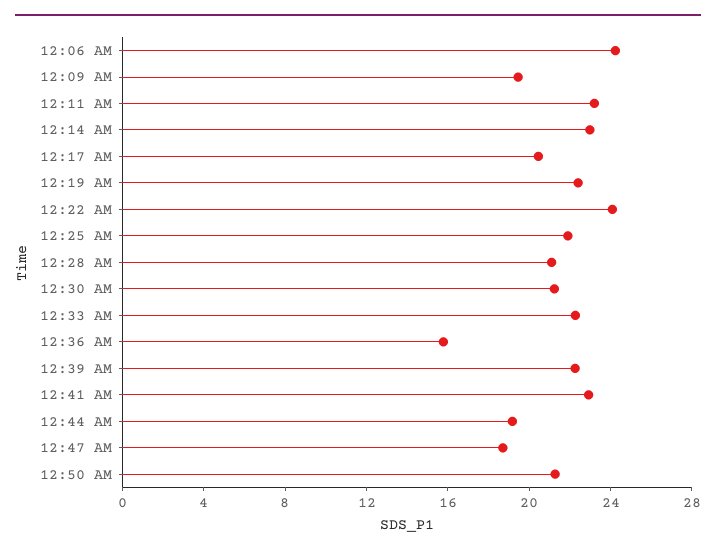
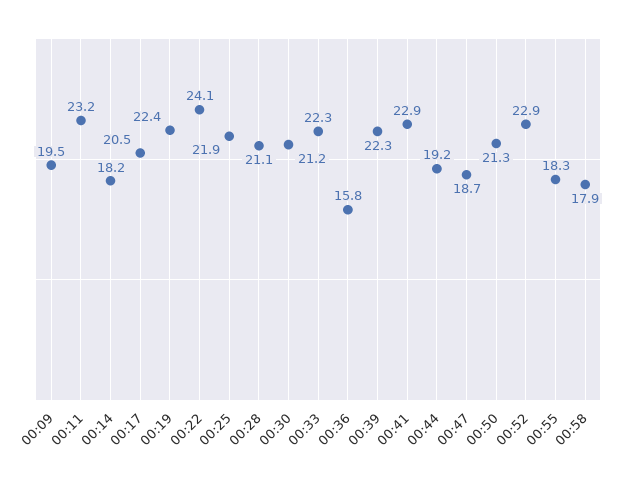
12:06 AM: 24 -> none
12:14 AM: 23 -> 18.2
00:52: none -> 22.9
00:55: none -> 18.3
00:58: none -> 17.9

